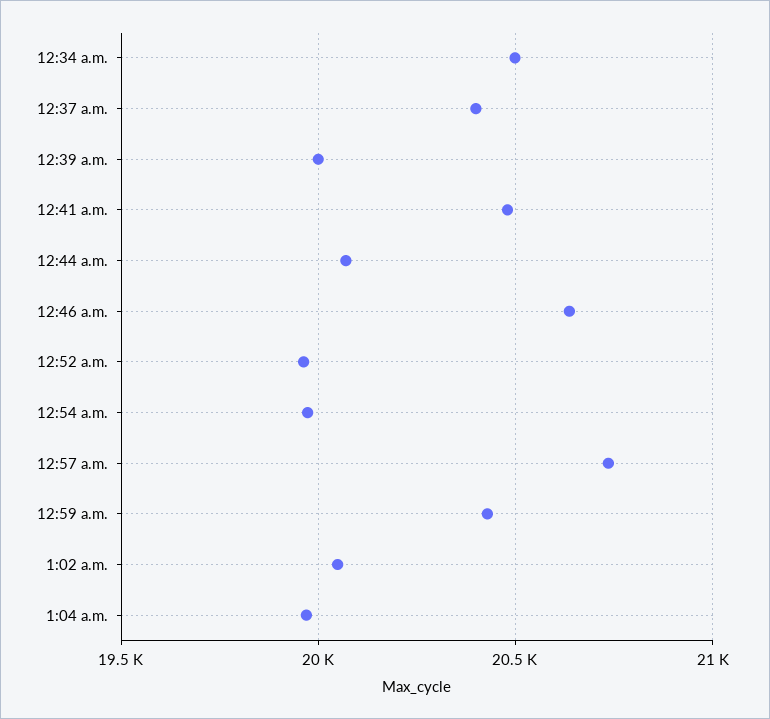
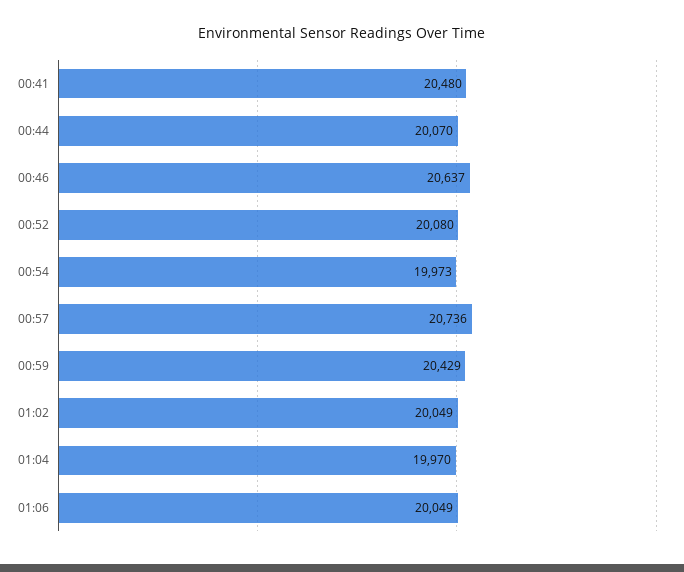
12:34 a.m.: 20500 -> none
12:37 a.m.: 20400 -> none
12:39 a.m.: 20000 -> none
12:52 a.m.: 19950 -> 20080
01:06: none -> 20049

